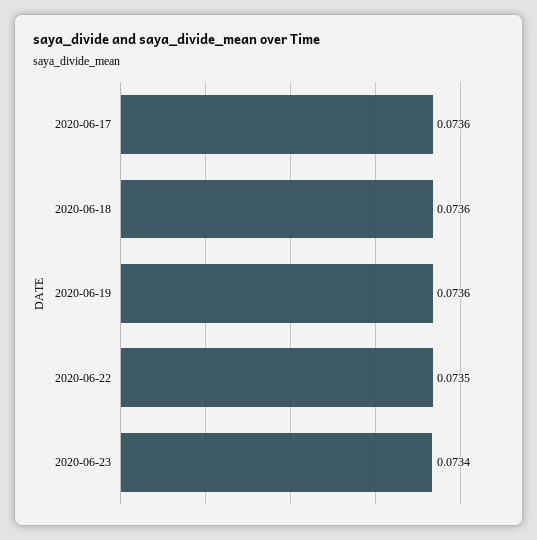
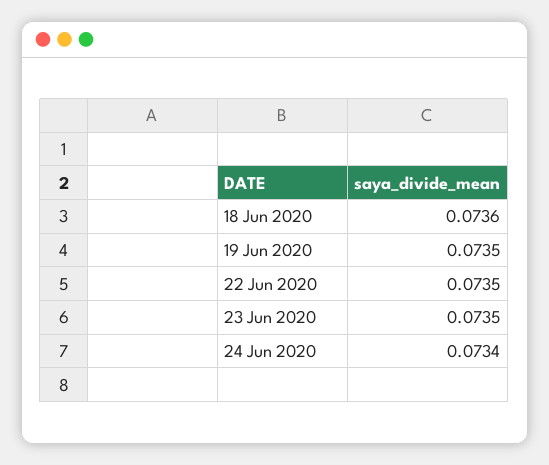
2020-06-17: 0.0736 -> none
2020-06-19: 0.0736 -> 0.0735
2020-06-23: 0.0734 -> 0.0735
24 Jun 2020: none -> 0.0734

